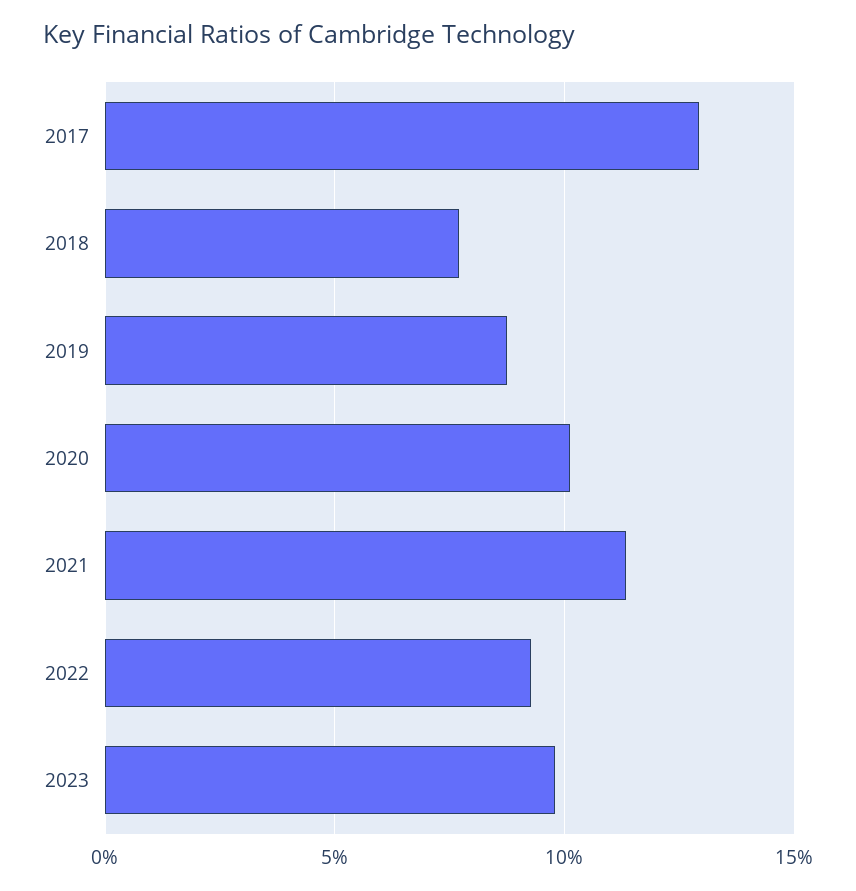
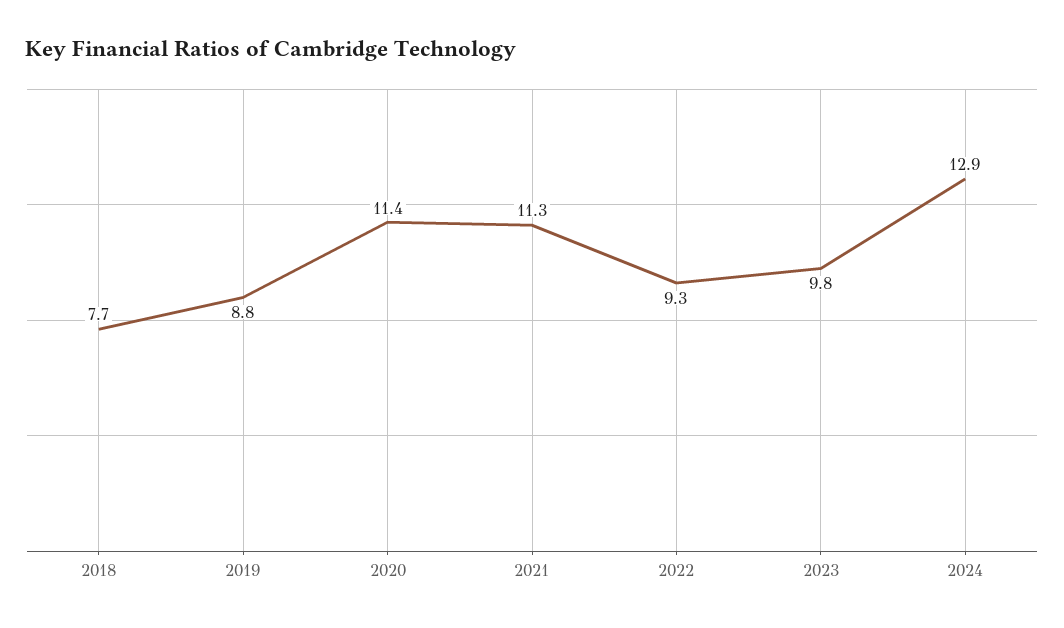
2017: 13 -> none
2020: 10 -> 11.4
2024: none -> 12.9

